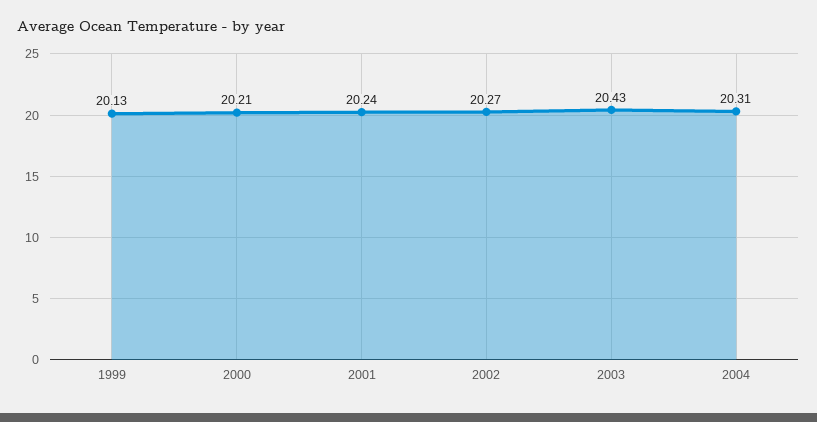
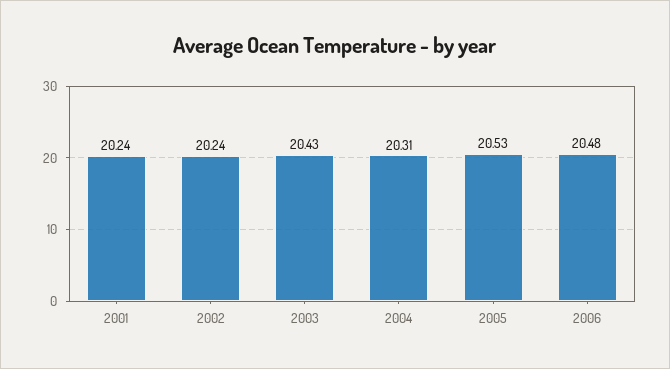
1999: 20.13 -> none
2000: 20.21 -> none
2002: 20.27 -> 20.24
2005: none -> 20.53
2006: none -> 20.48

